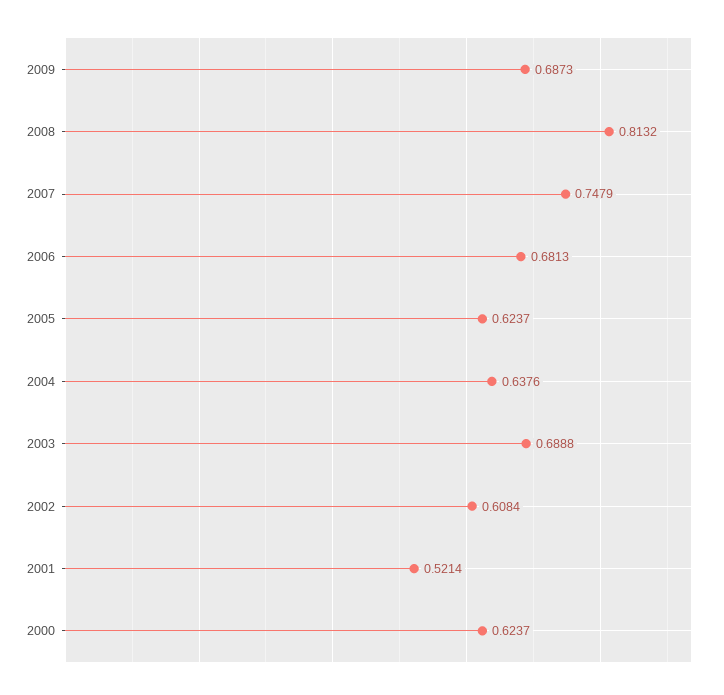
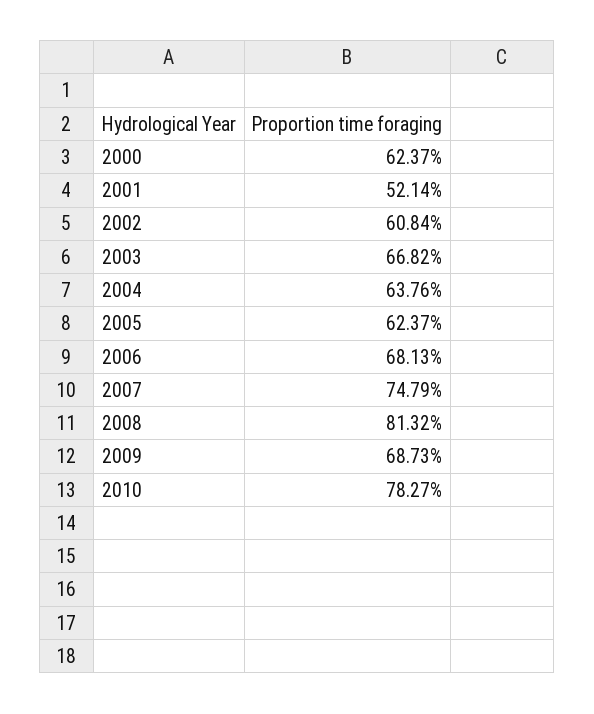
2003: 0.6888 -> 0.6682
2010: none -> 0.7827

